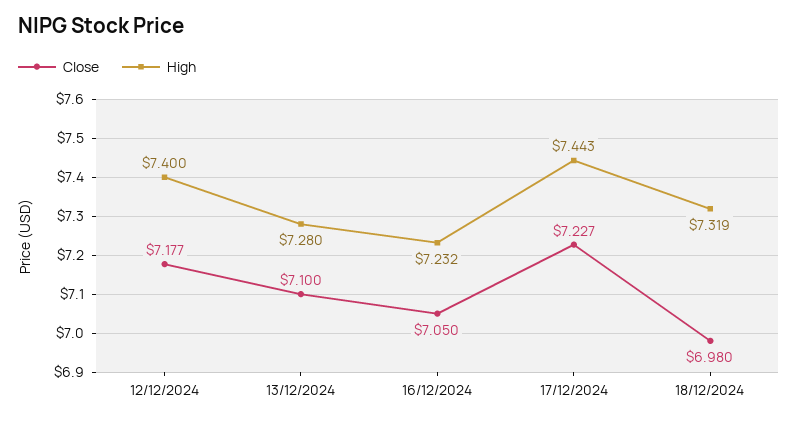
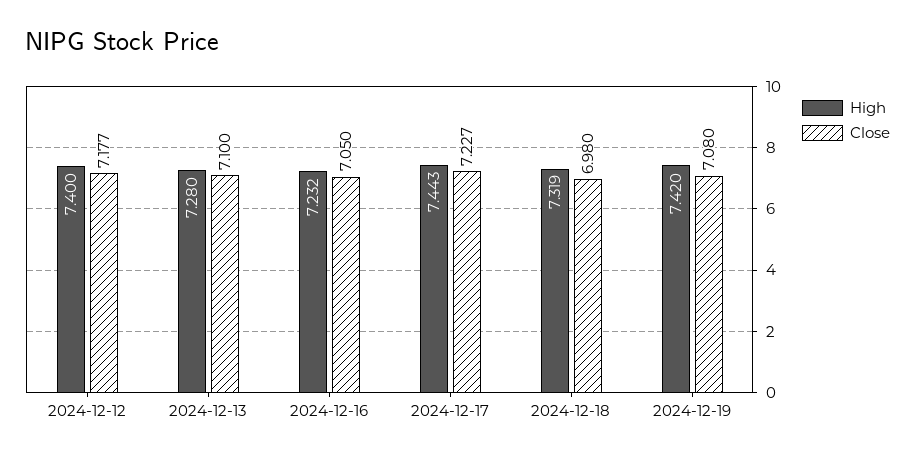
High, 2024-12-19: none -> 7.42
Close, 2024-12-19: none -> 7.08

